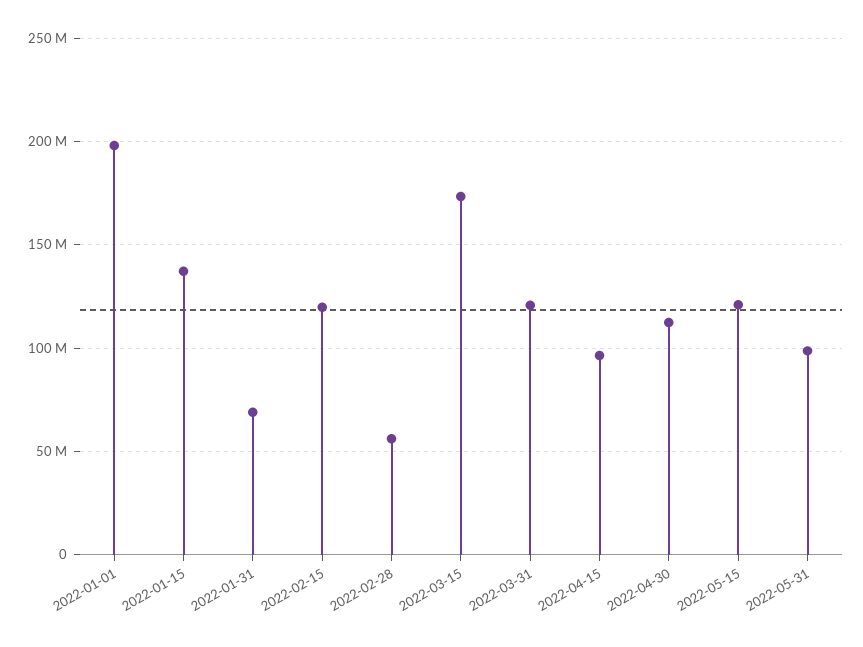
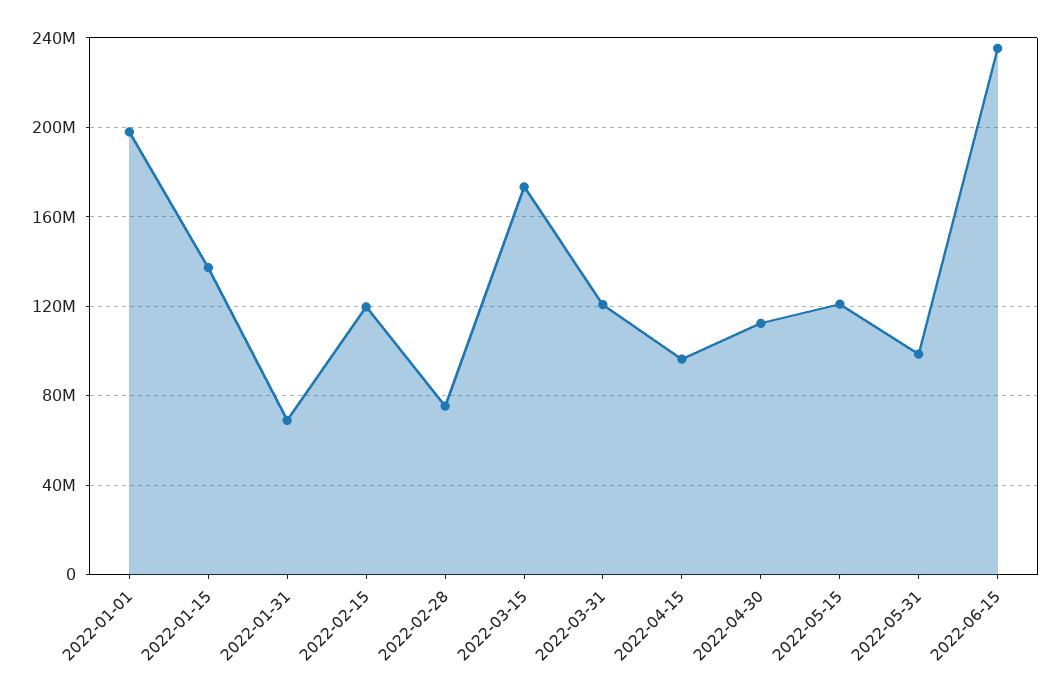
2022-02-28: 55000000 -> 75000000
2022-06-15: none -> 235000000

